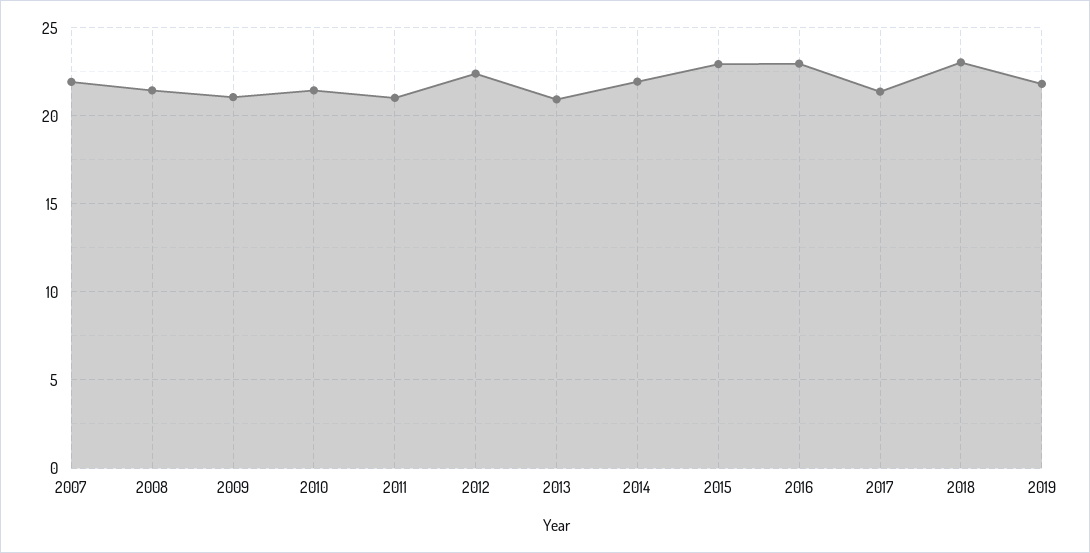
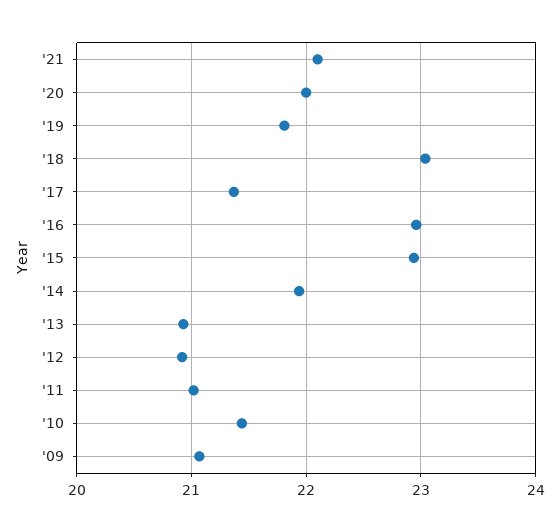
2007: 22 -> none
2008: 21.5 -> none
2012: 22.5 -> 20.9
'21: none -> 22.1
'20: none -> 22

